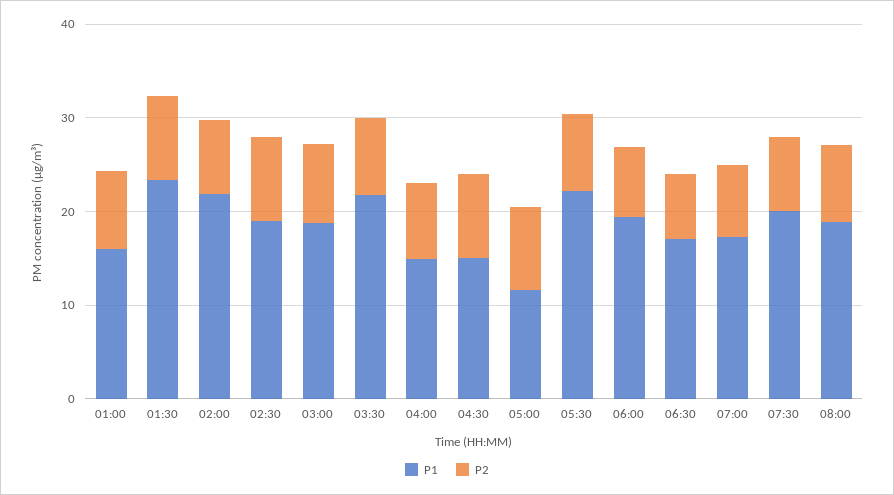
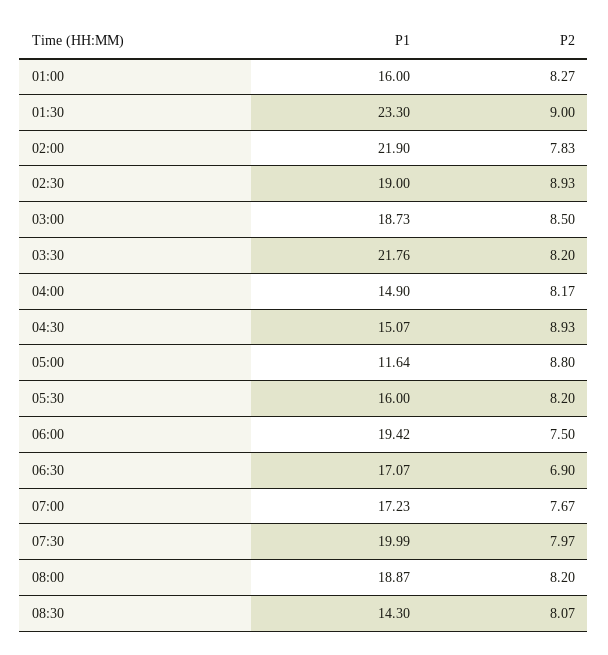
P1, 05:30: 22 -> 16
P1, 08:30: none -> 14.3
P2, 08:30: none -> 8.07

